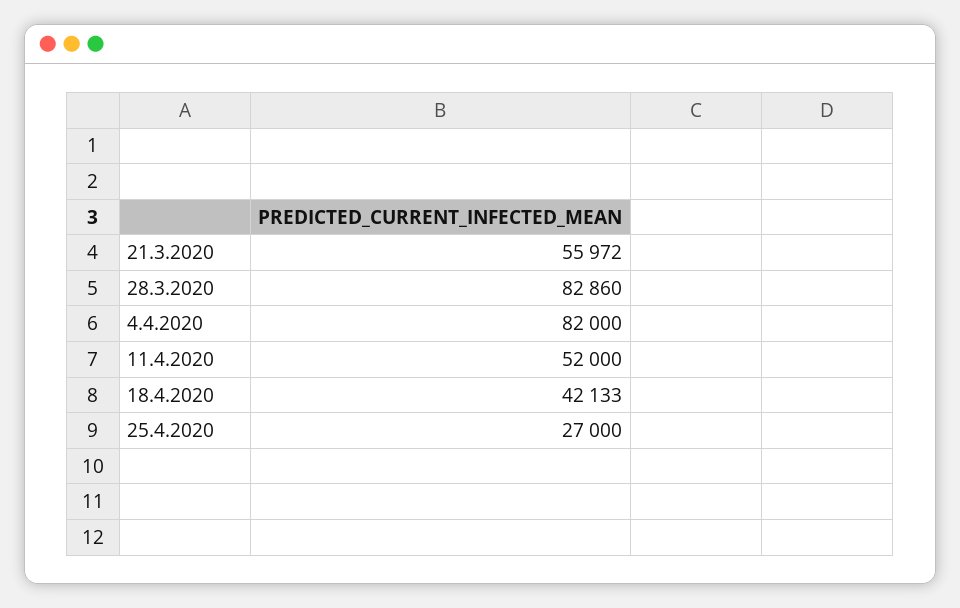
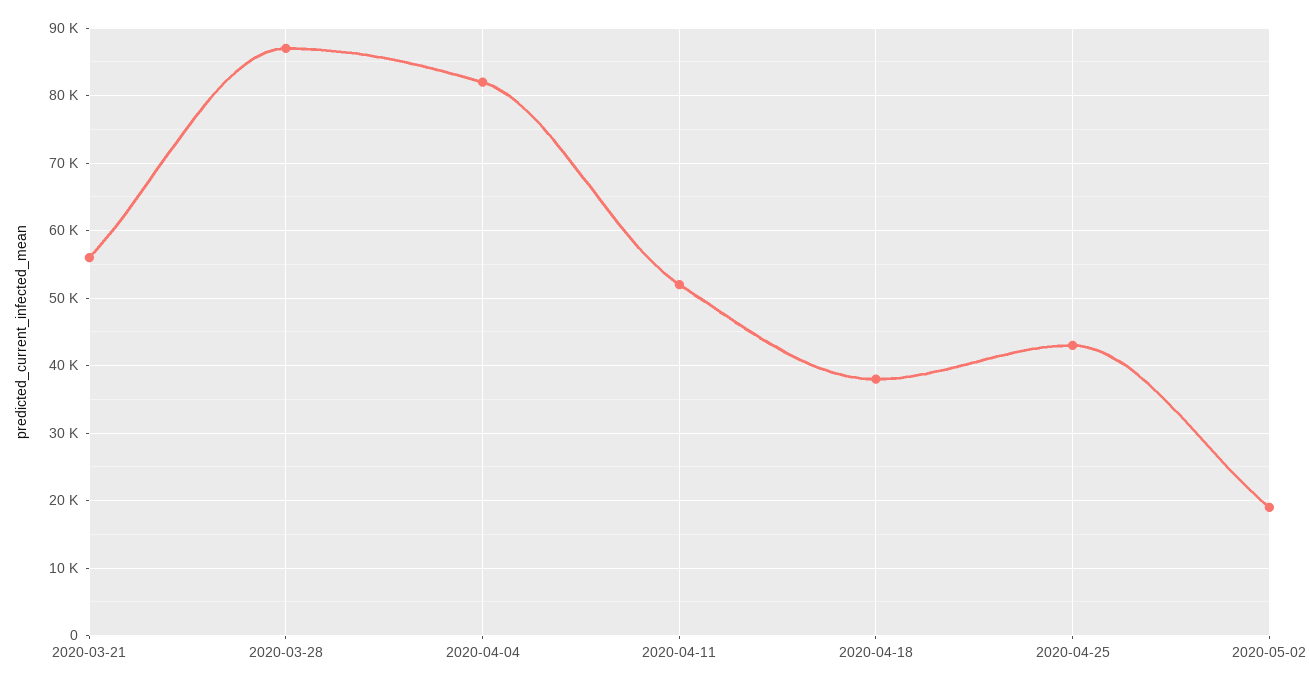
28.3.2020: 82860 -> 87000
18.4.2020: 42133 -> 38000
25.4.2020: 27000 -> 43000
2020-05-02: none -> 19000

